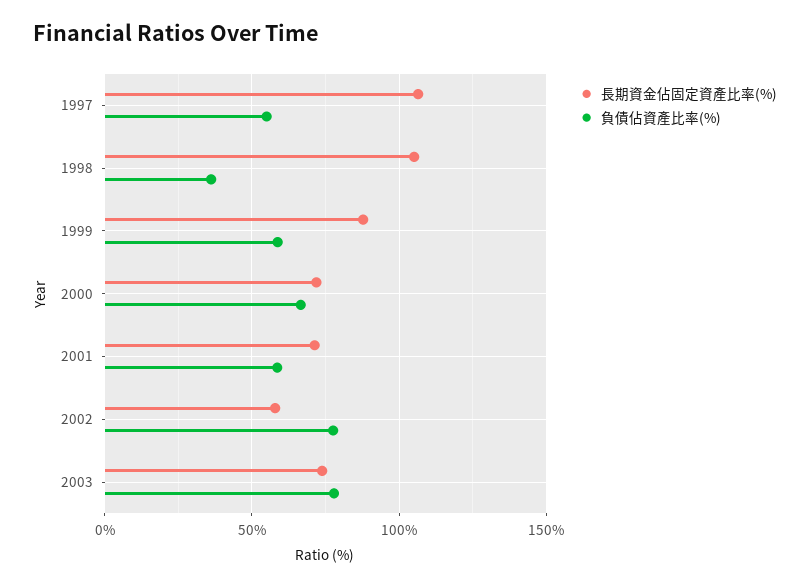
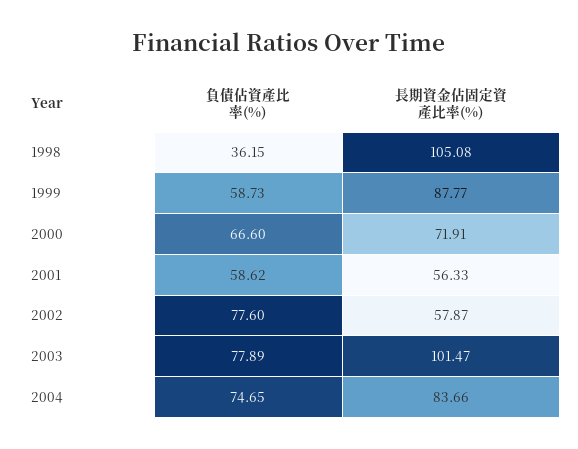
長期資金佔固定資產比率(%), 1997: 105 -> none
負債佔資產比率(%), 1997: 55 -> none
長期資金佔固定資產比率(%), 2001: 70 -> 56.33
長期資金佔固定資產比率(%), 2003: 75 -> 101.47
負債佔資產比率(%), 2004: none -> 74.65
長期資金佔固定資產比率(%), 2004: none -> 83.66

